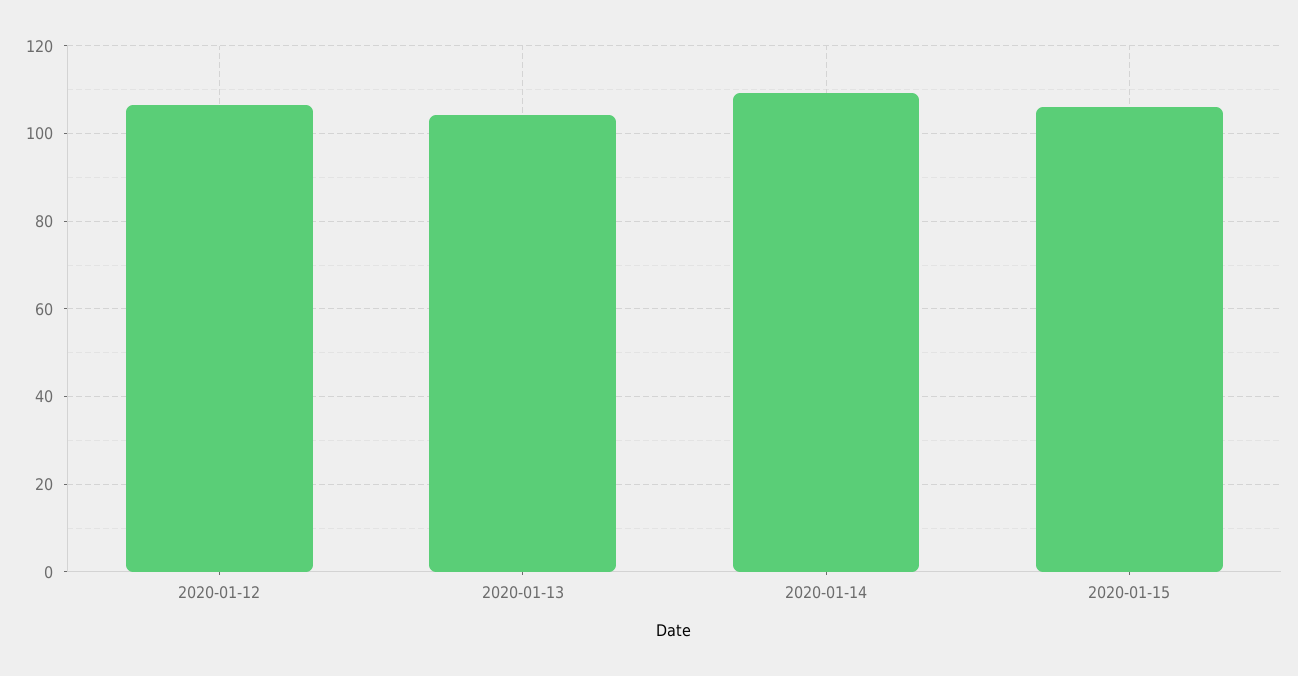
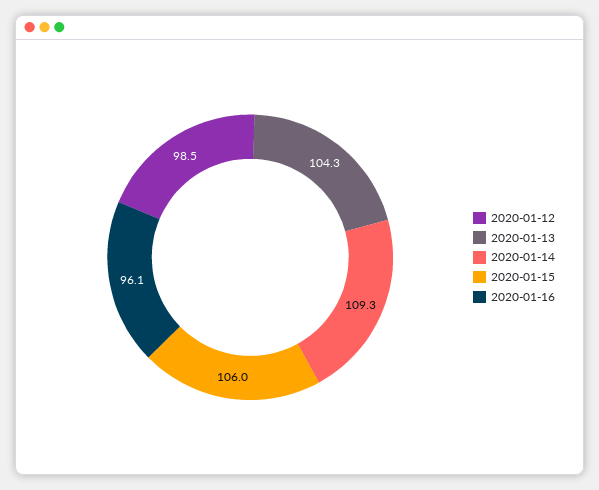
2020-01-12: 106 -> 98.5
2020-01-16: none -> 96.1

